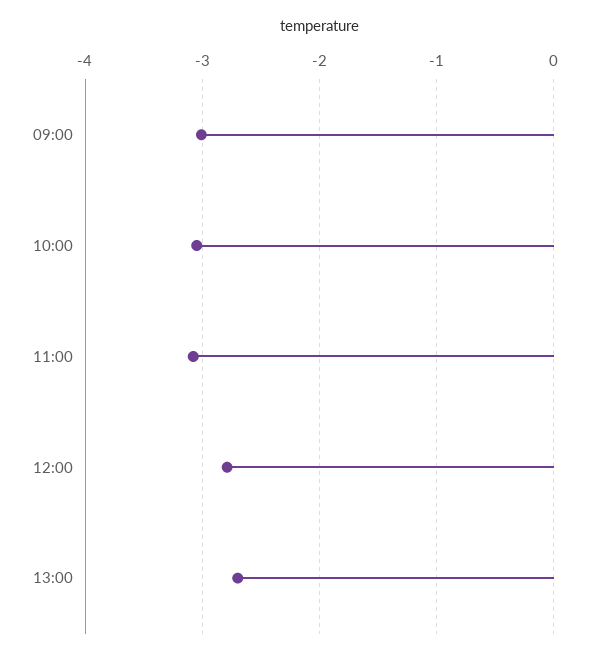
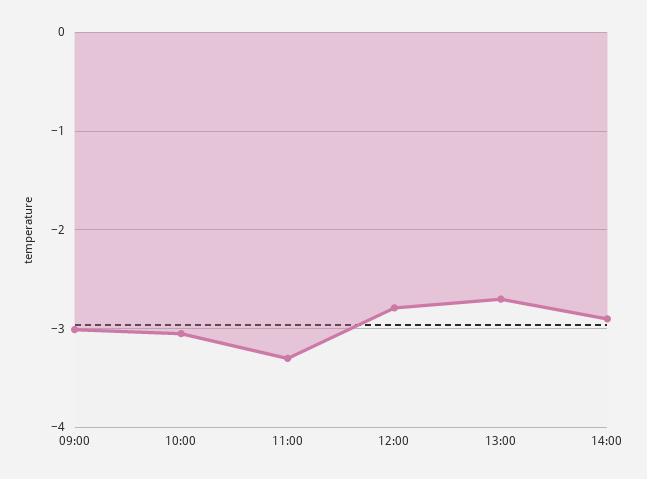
11:00: -3.1 -> -3.3
14:00: none -> -2.9

